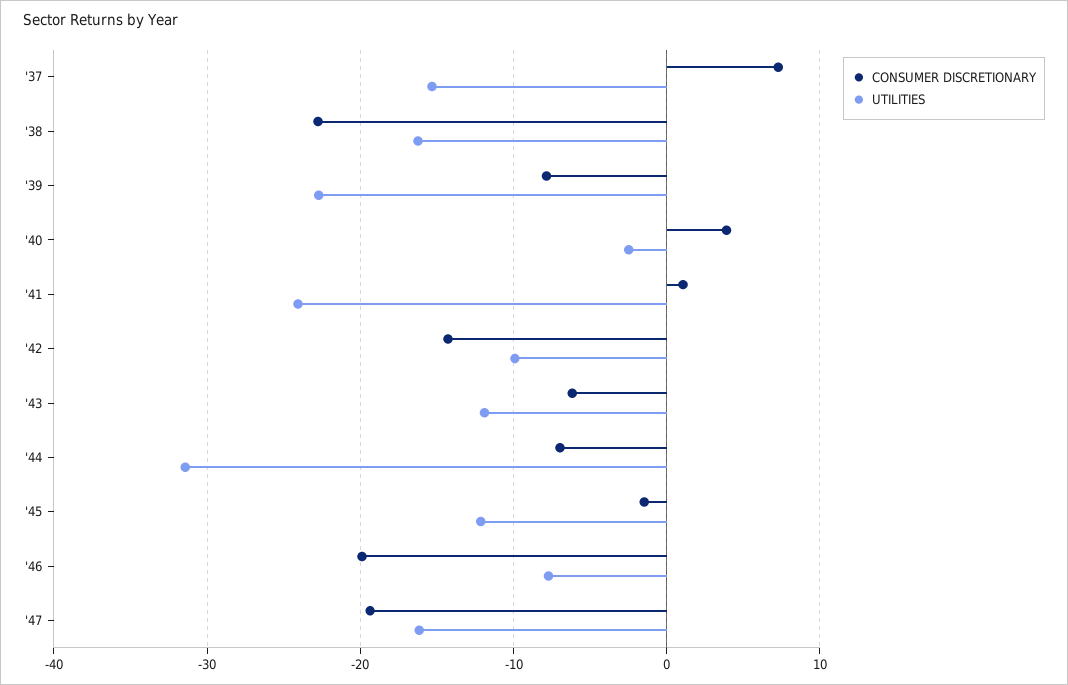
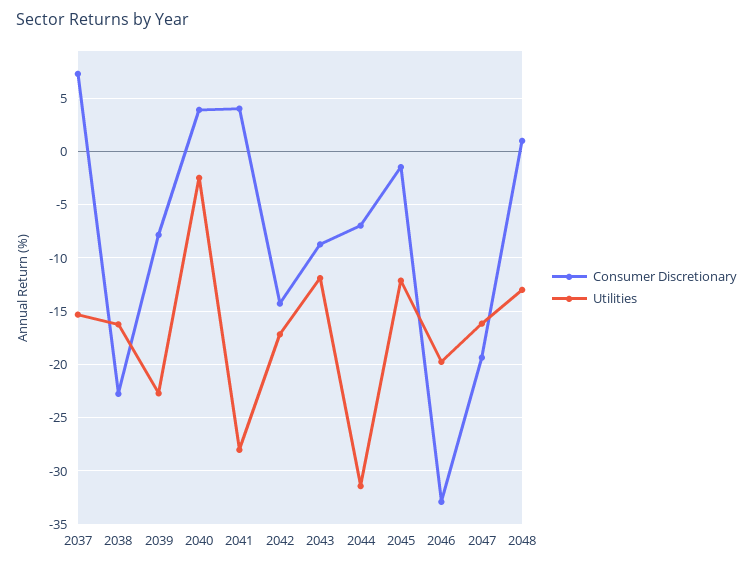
CONSUMER DISCRETIONARY, '41: 1 -> 4
UTILITIES, '41: -24 -> -28
UTILITIES, '42: -10 -> -17
CONSUMER DISCRETIONARY, '43: -6 -> -9
CONSUMER DISCRETIONARY, '46: -20 -> -33
UTILITIES, '46: -8 -> -20
CONSUMER DISCRETIONARY, 2048: none -> 1
UTILITIES, 2048: none -> -13

